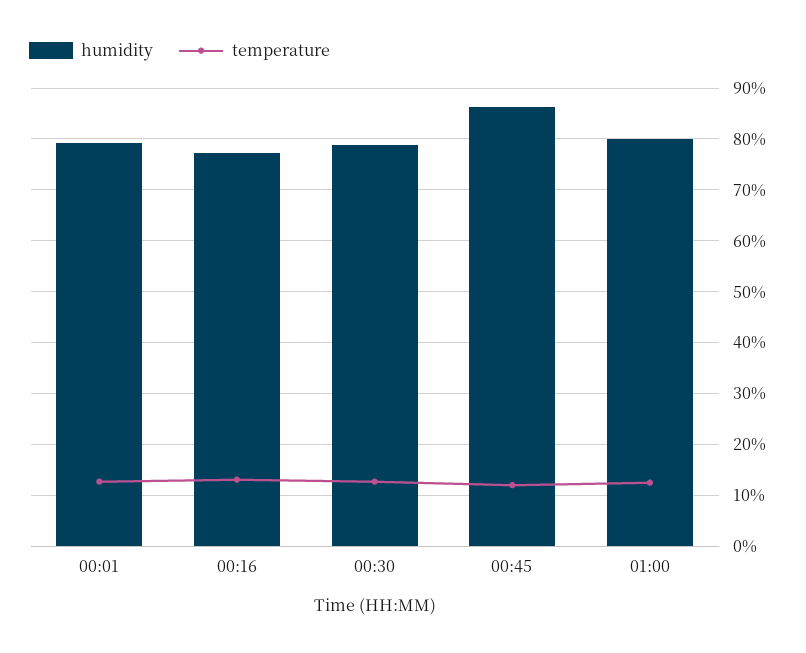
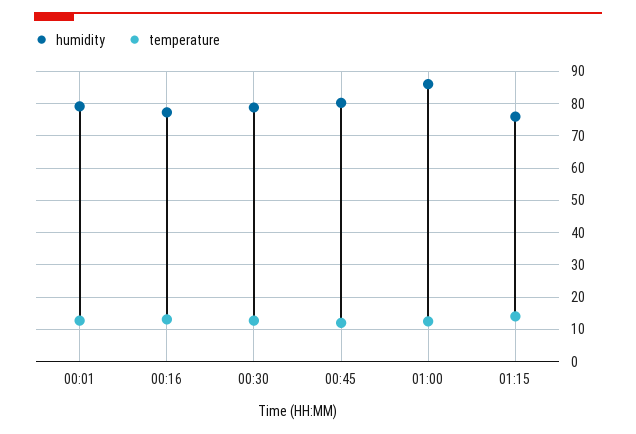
humidity, 00:45: 86 -> 80
humidity, 01:00: 80 -> 86
humidity, 01:15: none -> 76
temperature, 01:15: none -> 14

